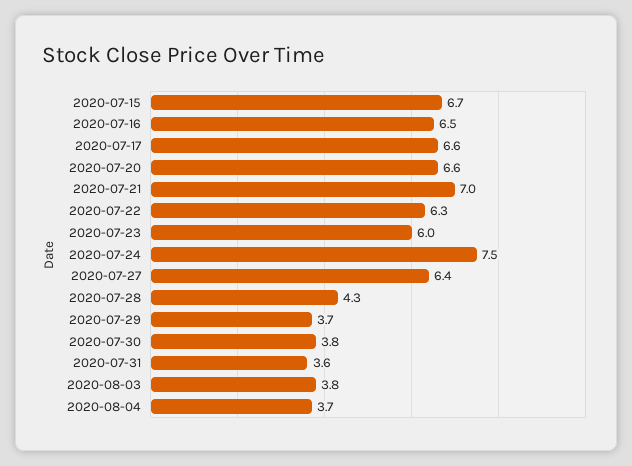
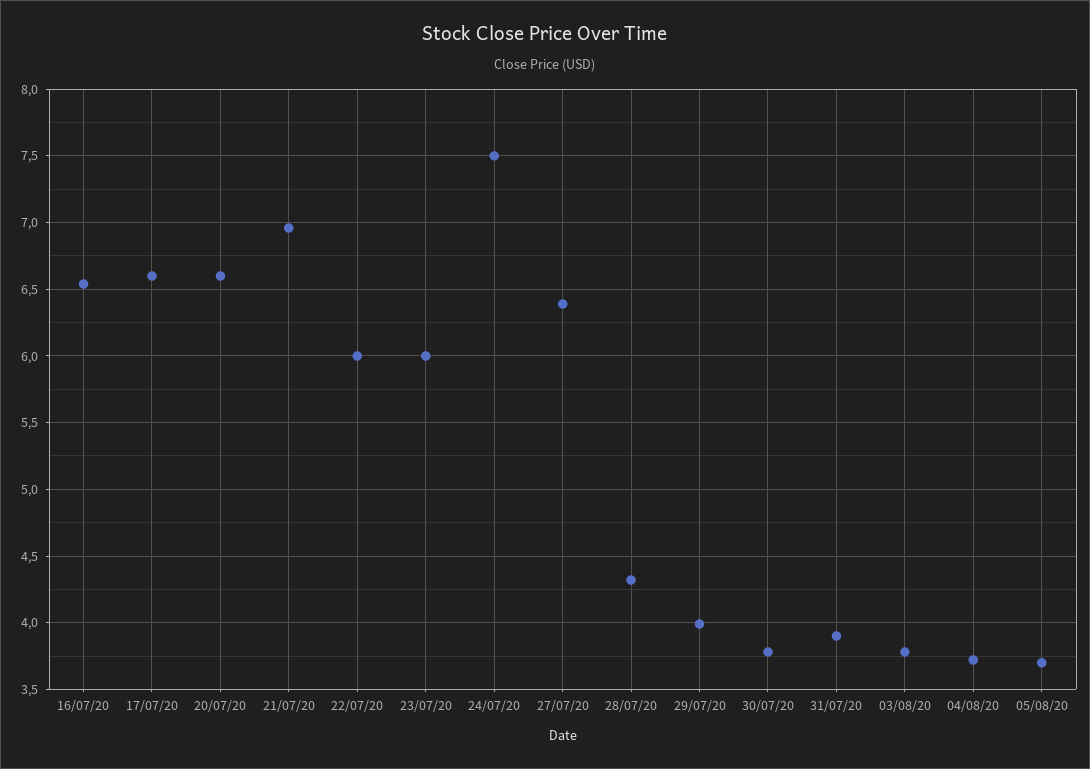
2020-07-15: 6.7 -> none
2020-07-22: 6.3 -> 6
2020-07-29: 3.7 -> 4
2020-07-31: 3.6 -> 3.9
05/08/20: none -> 3.7

